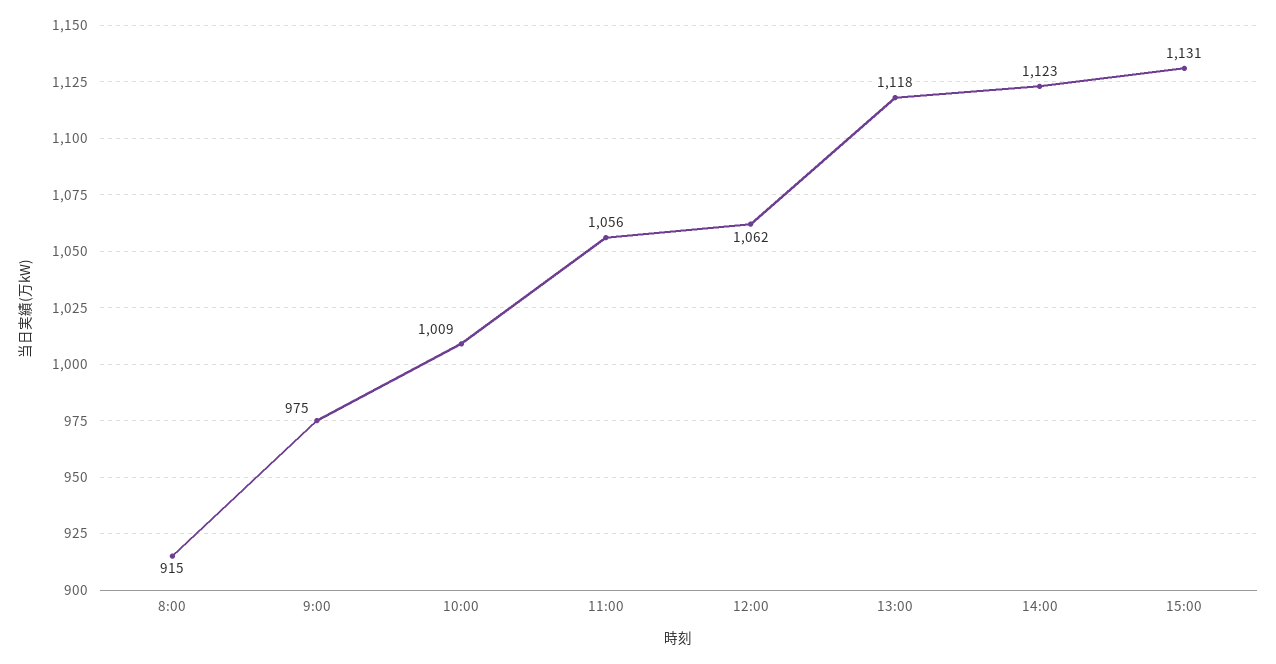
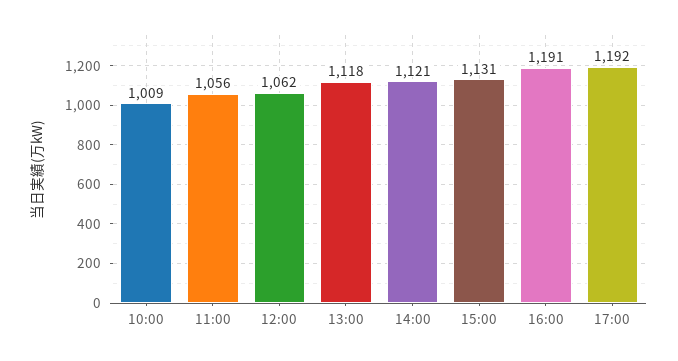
8:00: 915 -> none
9:00: 975 -> none
14:00: 1123 -> 1121
16:00: none -> 1191
17:00: none -> 1192

